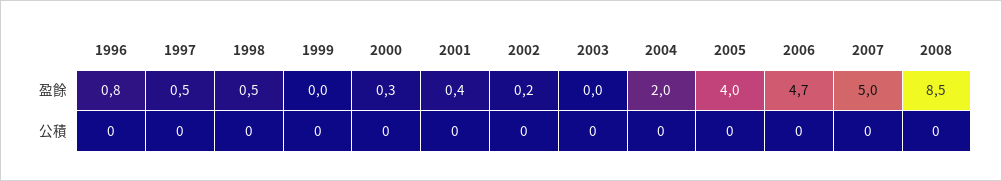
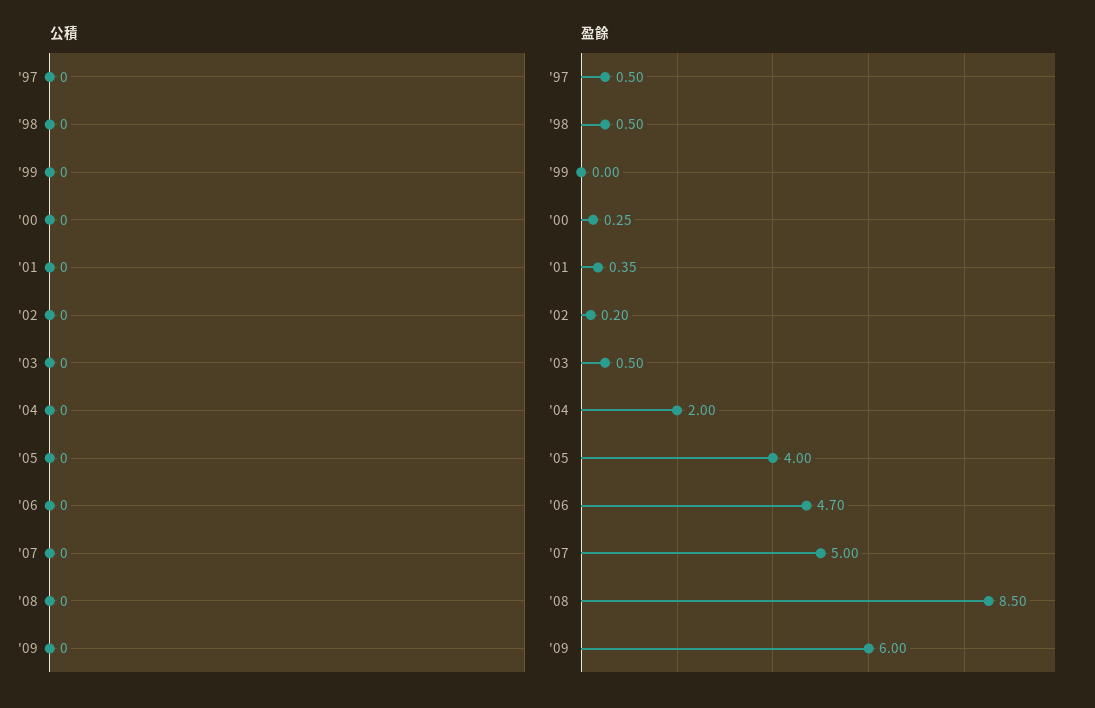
盈餘, 1996: 0.8 -> none
盈餘, 2003: 0 -> 0.5
公積, 1996: 0 -> none
公積, '09: none -> 0
盈餘, '09: none -> 6

